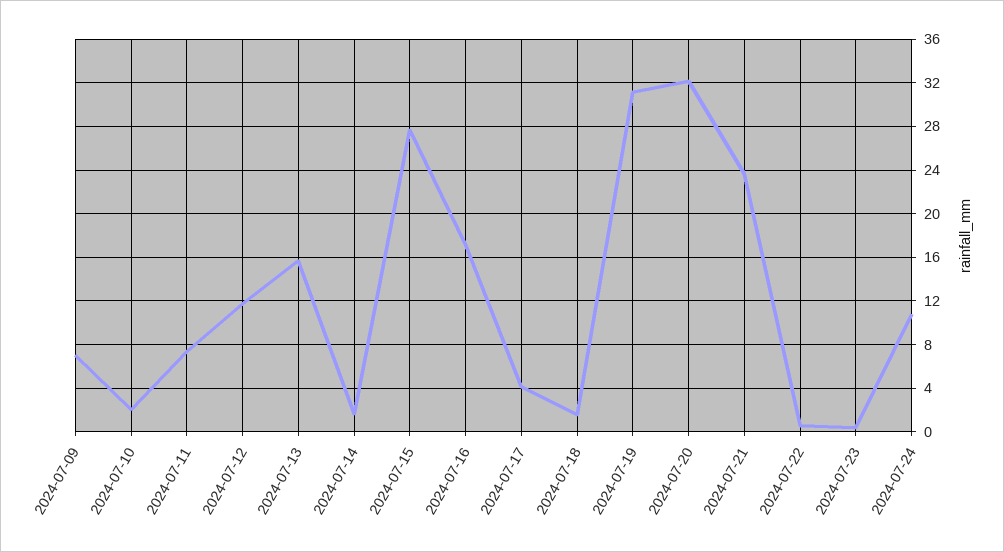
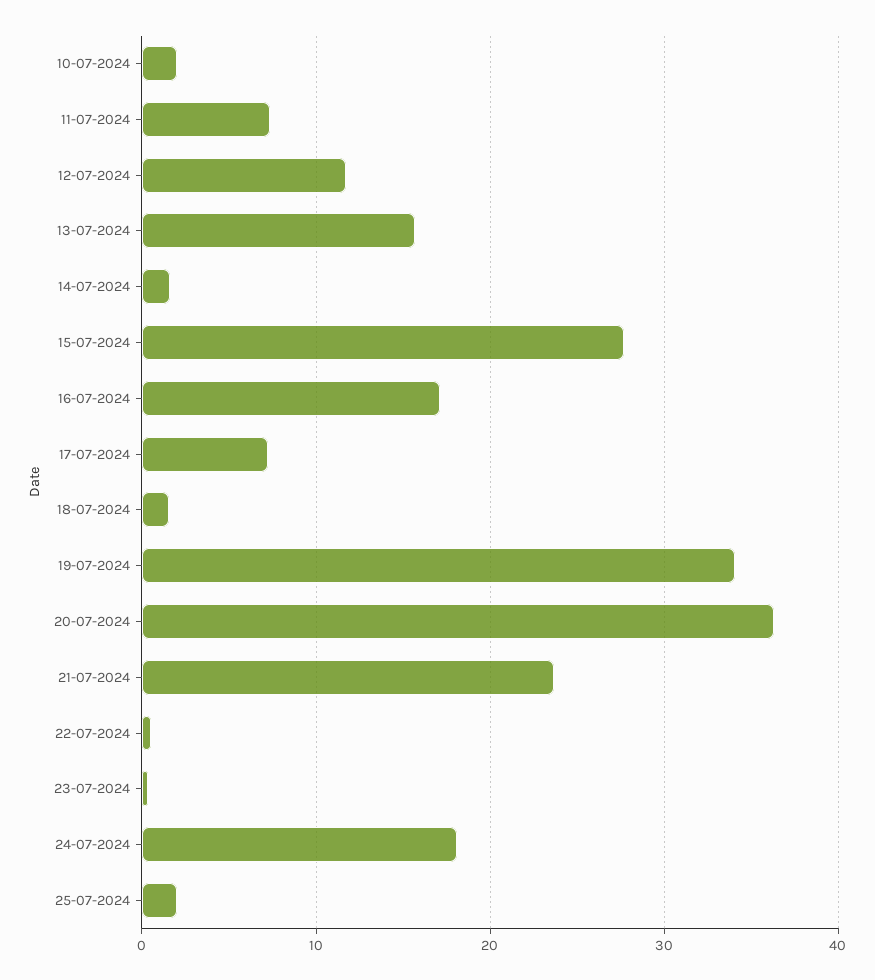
2024-07-09: 7 -> none
2024-07-17: 4 -> 7
2024-07-19: 31 -> 34
2024-07-20: 32 -> 36
2024-07-24: 11 -> 18
25-07-2024: none -> 2

